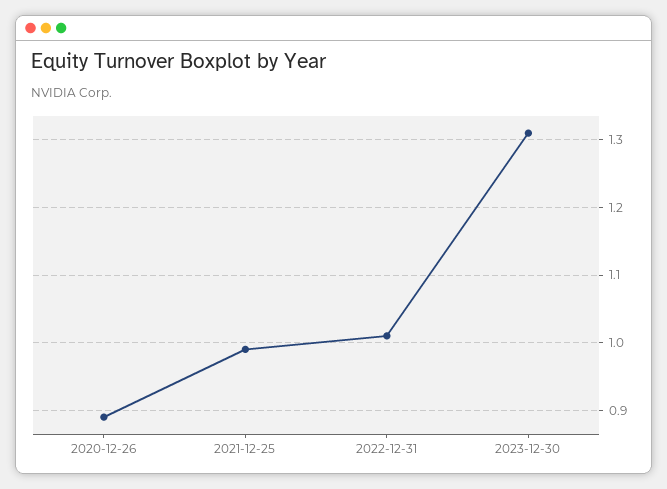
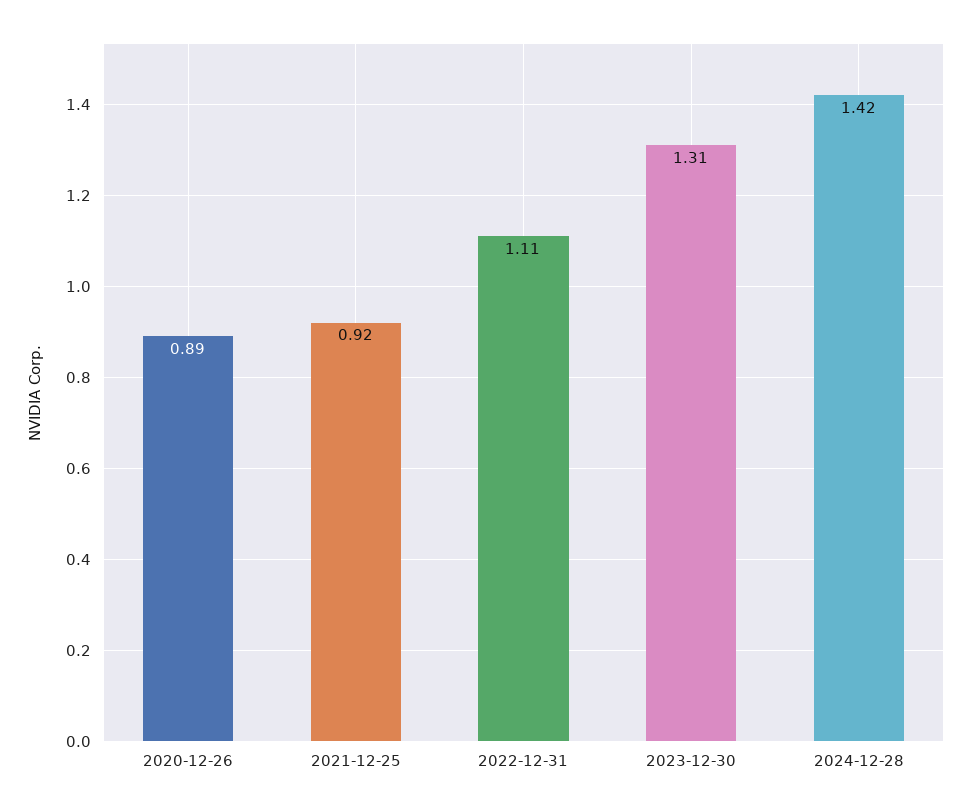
2021-12-25: 0.99 -> 0.92
2022-12-31: 1.01 -> 1.11
2024-12-28: none -> 1.42

